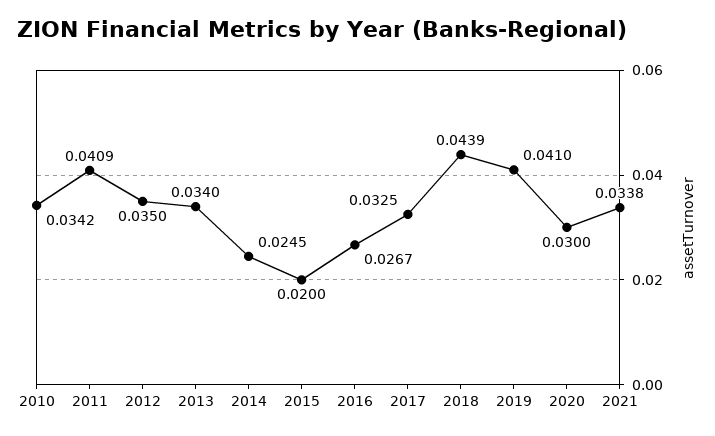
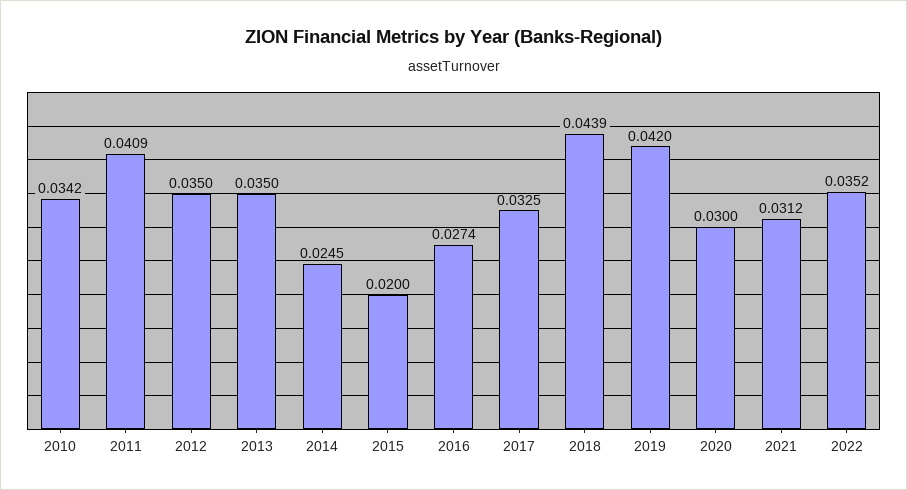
2013: 0.034 -> 0.035
2016: 0.0267 -> 0.0274
2019: 0.041 -> 0.042
2021: 0.0338 -> 0.0312
2022: none -> 0.0352

